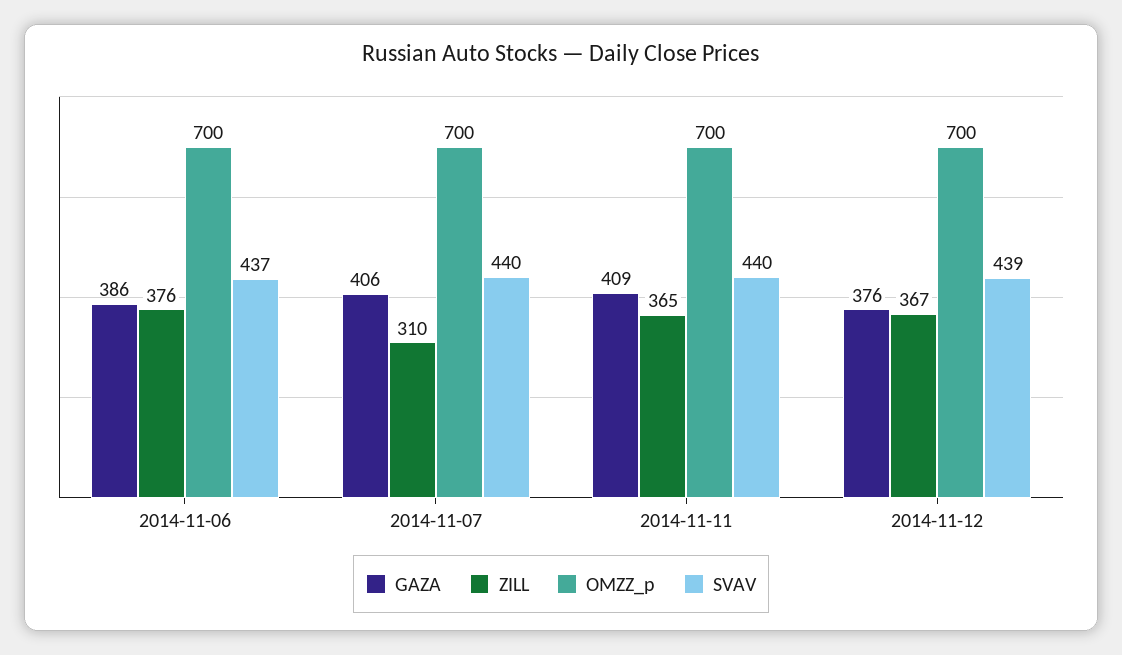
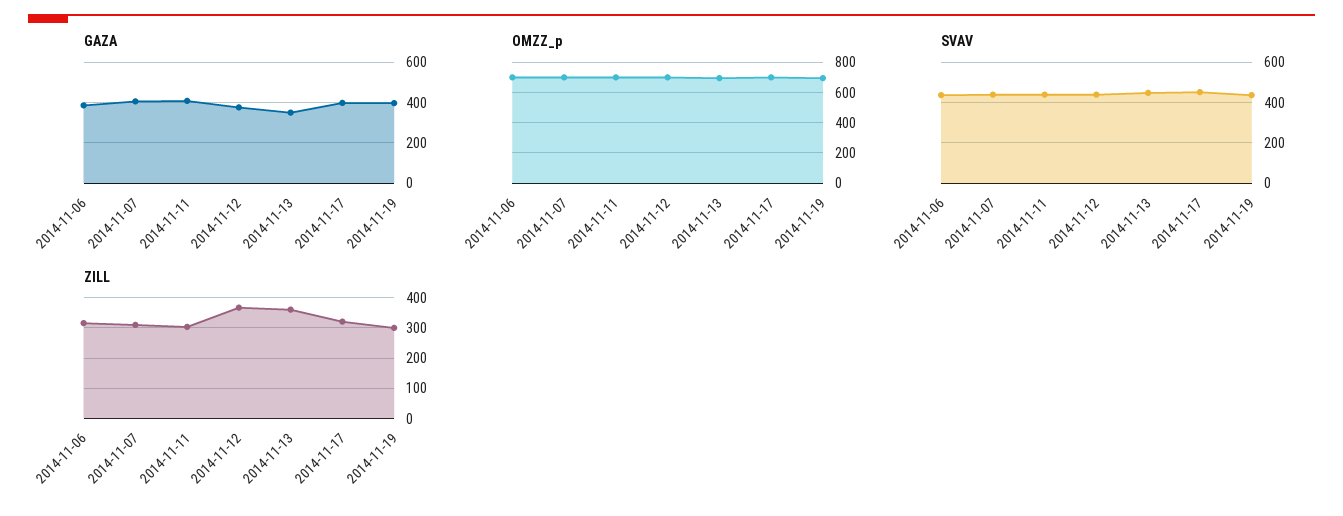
ZILL, 2014-11-06: 376 -> 320
ZILL, 2014-11-11: 365 -> 300
GAZA, 2014-11-13: none -> 350
GAZA, 2014-11-17: none -> 400
GAZA, 2014-11-19: none -> 400
OMZZ_p, 2014-11-13: none -> 700
OMZZ_p, 2014-11-17: none -> 700
OMZZ_p, 2014-11-19: none -> 700
SVAV, 2014-11-13: none -> 450
SVAV, 2014-11-17: none -> 450
SVAV, 2014-11-19: none -> 450
ZILL, 2014-11-13: none -> 360
ZILL, 2014-11-17: none -> 320
ZILL, 2014-11-19: none -> 300

